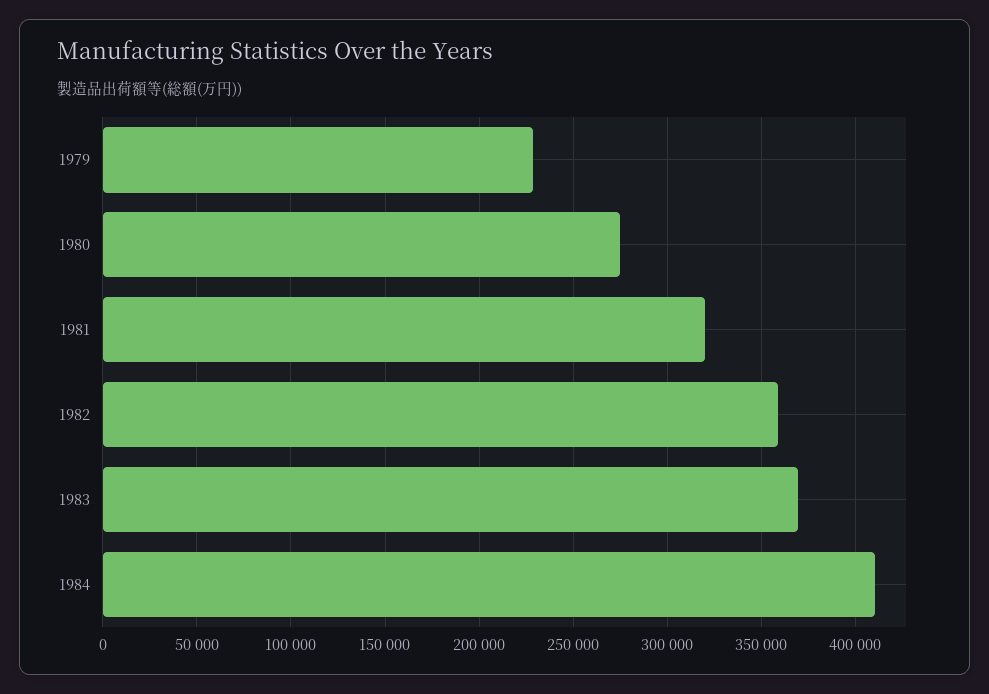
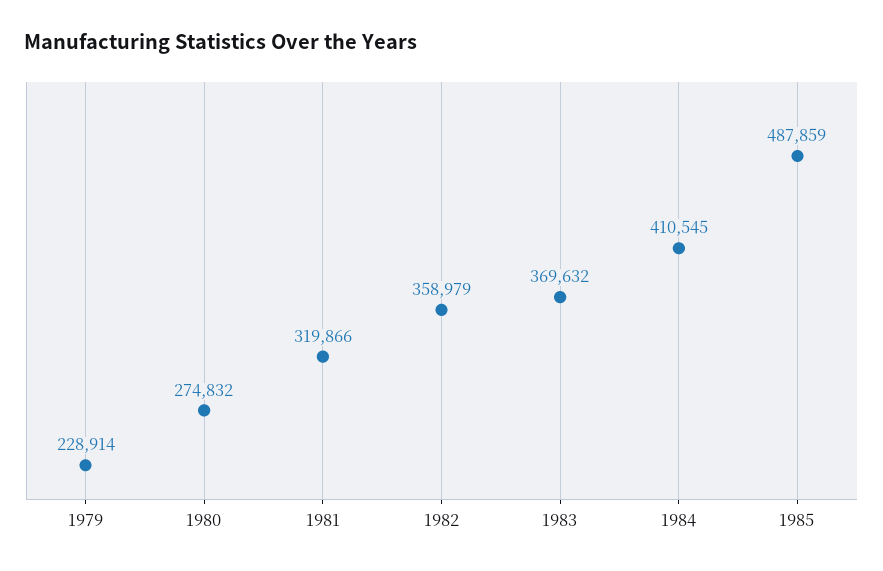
1985: none -> 487859

